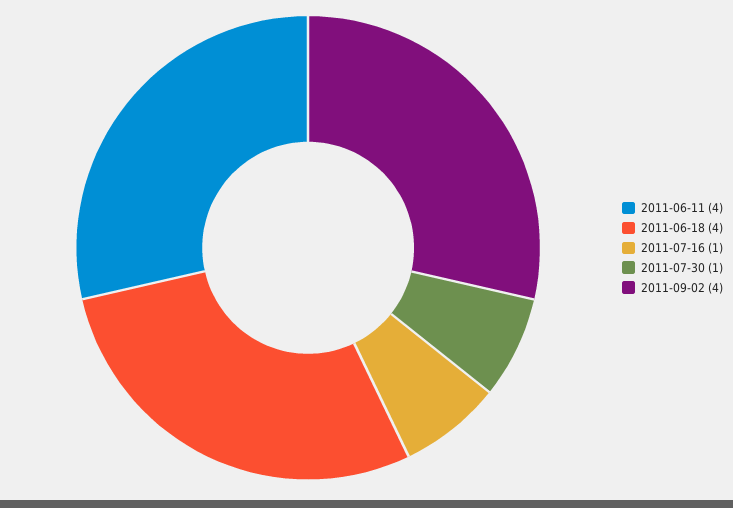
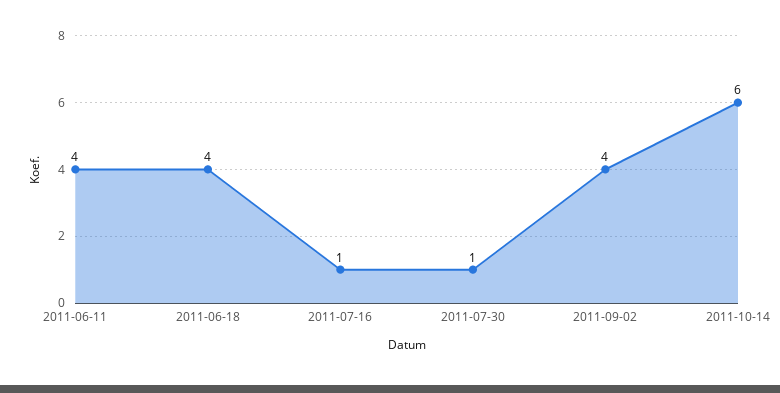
2011-10-14: none -> 6

